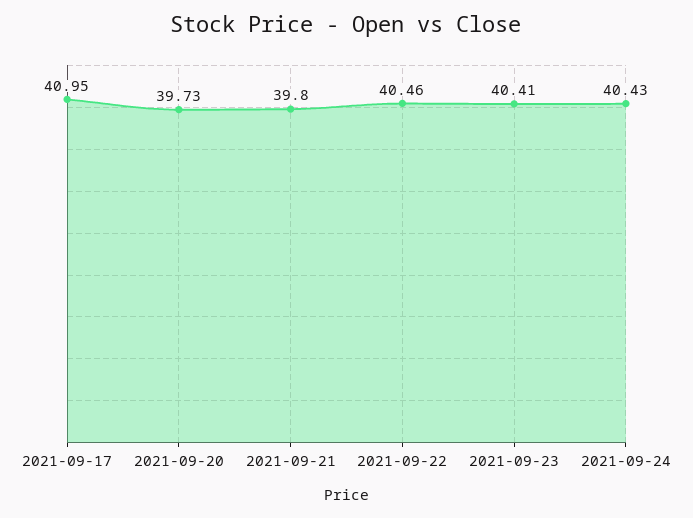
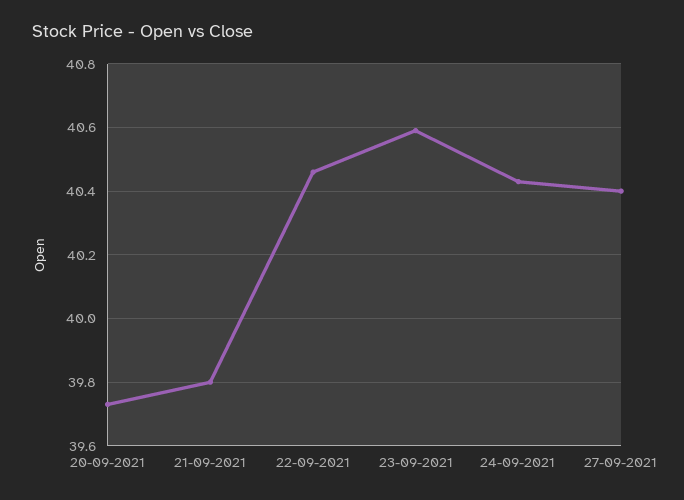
2021-09-17: 40.95 -> none
2021-09-23: 40.41 -> 40.6
27-09-2021: none -> 40.4

